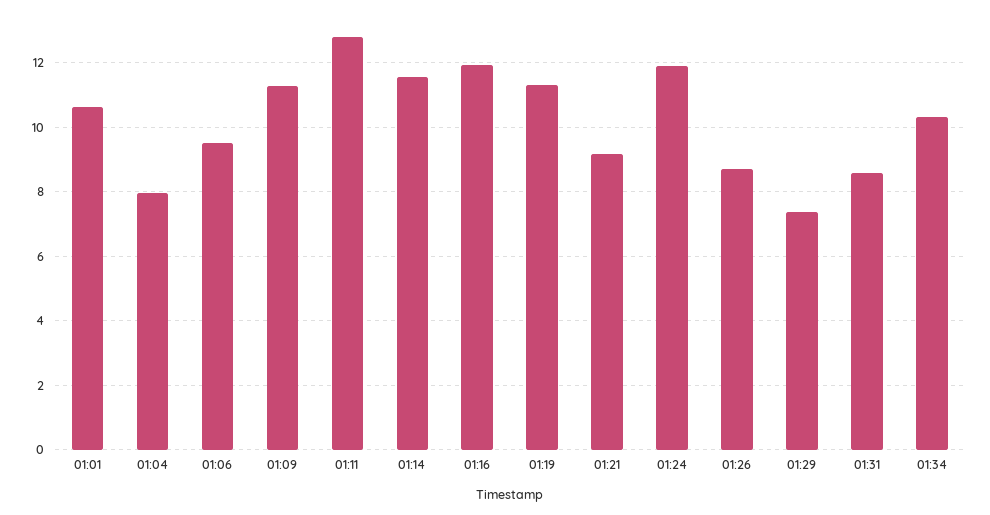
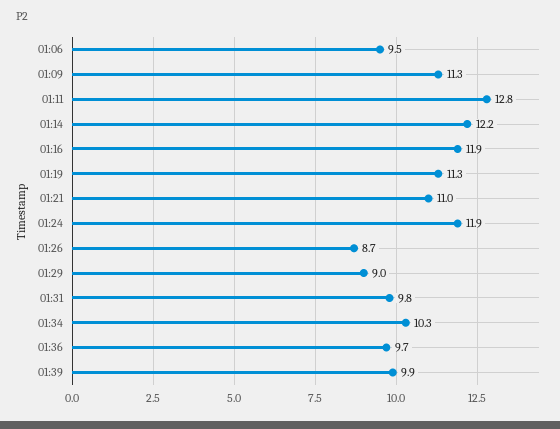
01:01: 10.6 -> none
01:04: 8 -> none
01:14: 11.6 -> 12.2
01:21: 9.2 -> 11
01:29: 7.4 -> 9
01:31: 8.6 -> 9.8
01:36: none -> 9.7
01:39: none -> 9.9

